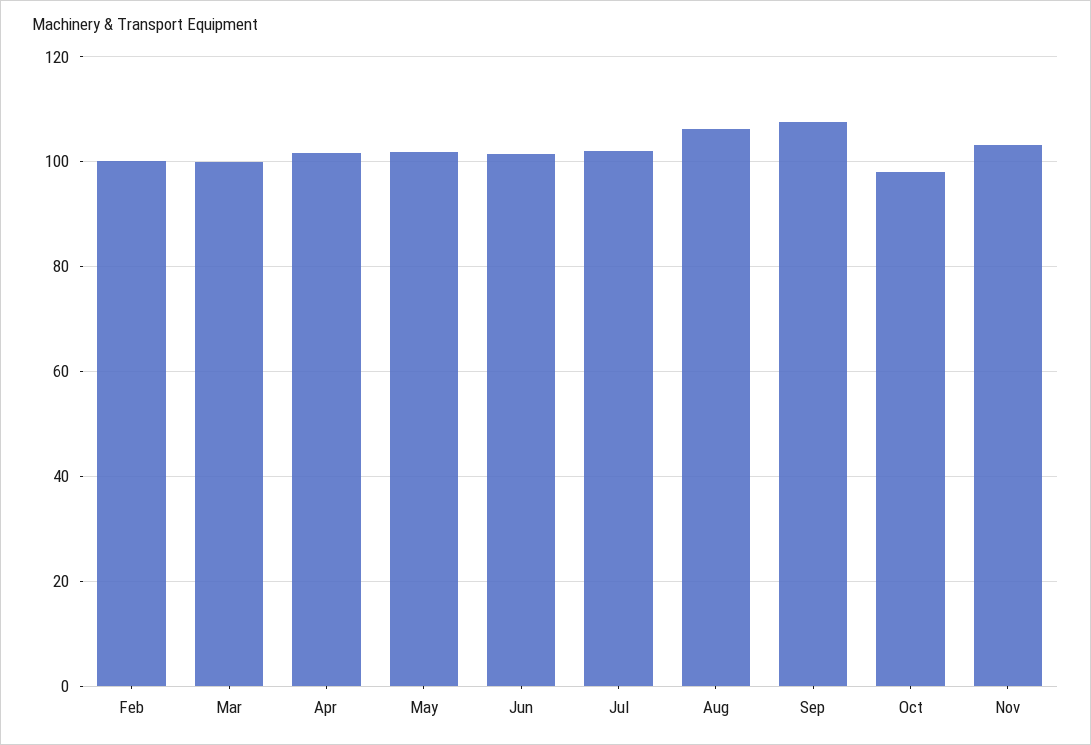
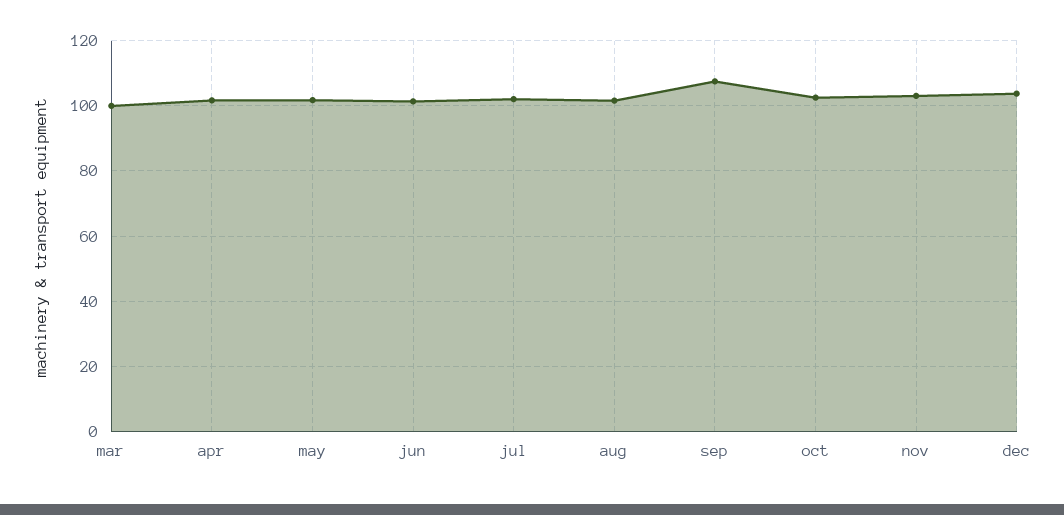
Feb: 100 -> none
Aug: 106 -> 102
Oct: 98 -> 102
dec: none -> 104

